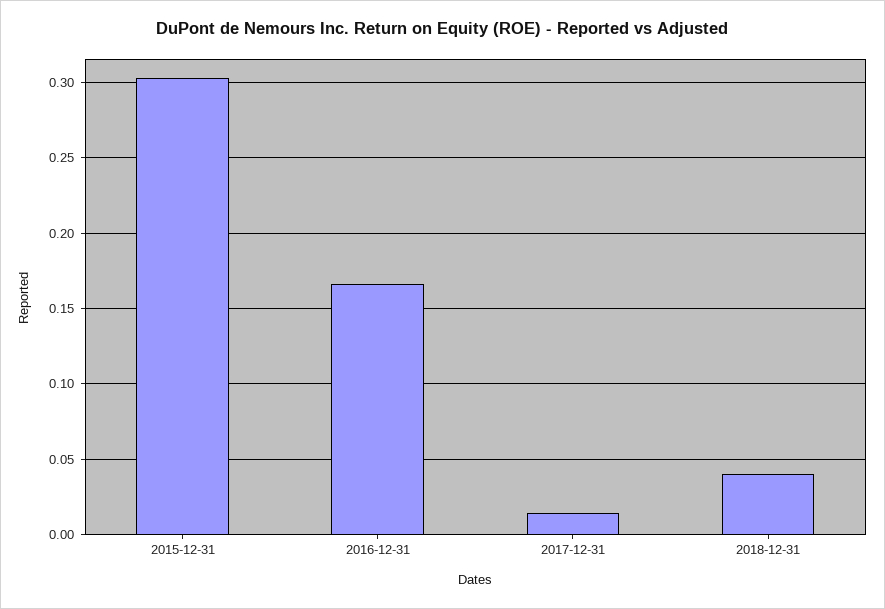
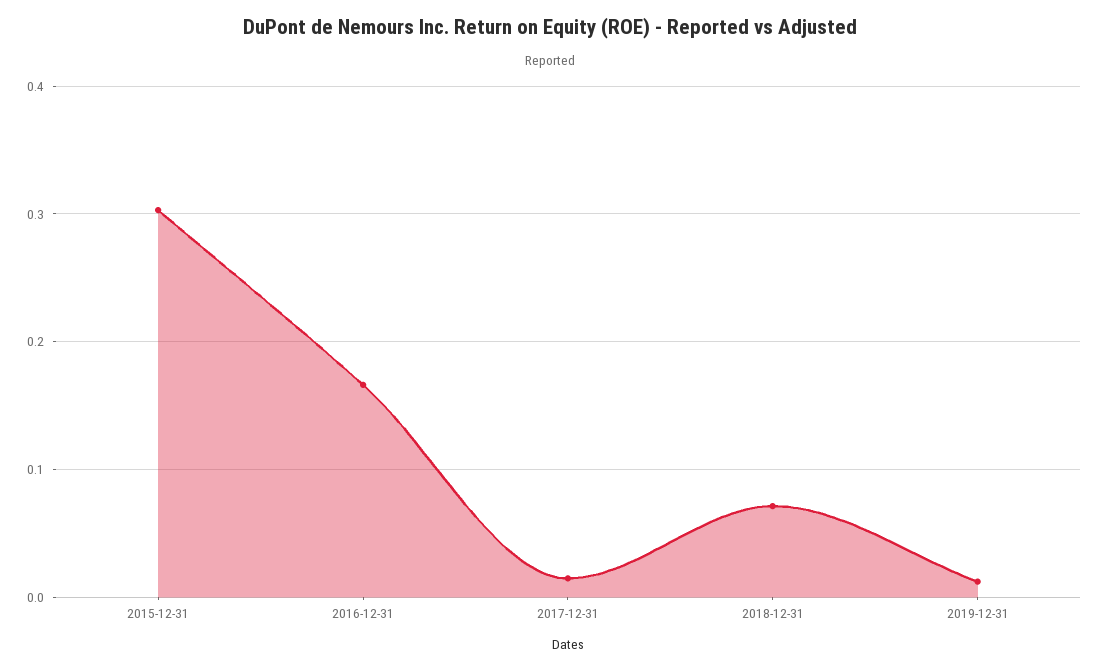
2018-12-31: 0.04 -> 0.07
2019-12-31: none -> 0.01

